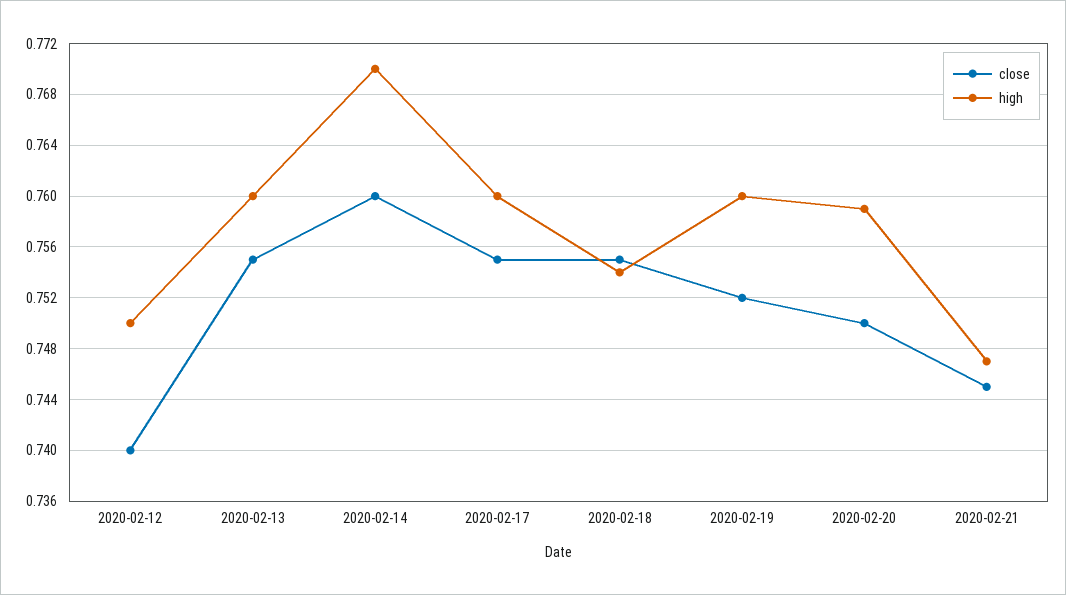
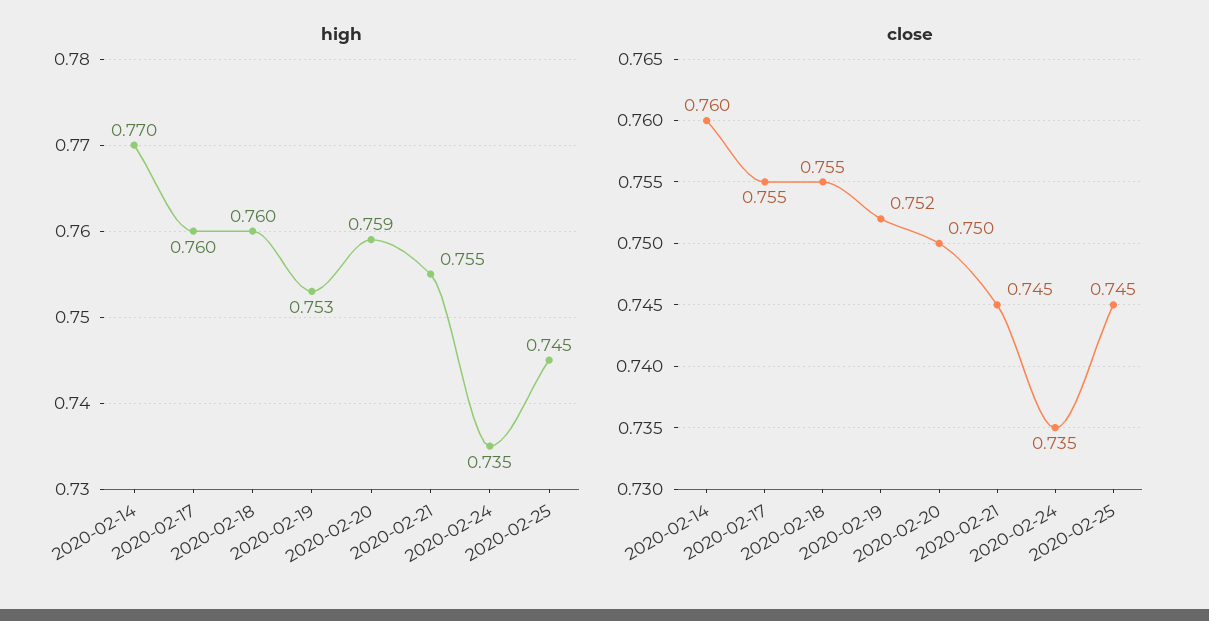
close, 2020-02-12: 0.74 -> none
high, 2020-02-12: 0.75 -> none
close, 2020-02-13: 0.755 -> none
high, 2020-02-13: 0.76 -> none
high, 2020-02-18: 0.754 -> 0.76
high, 2020-02-19: 0.76 -> 0.753
high, 2020-02-21: 0.747 -> 0.755
high, 2020-02-24: none -> 0.735
high, 2020-02-25: none -> 0.745
close, 2020-02-24: none -> 0.735
close, 2020-02-25: none -> 0.745

